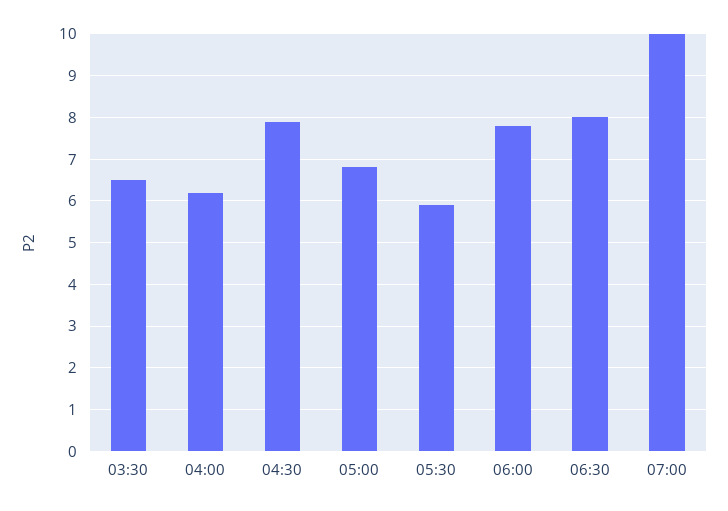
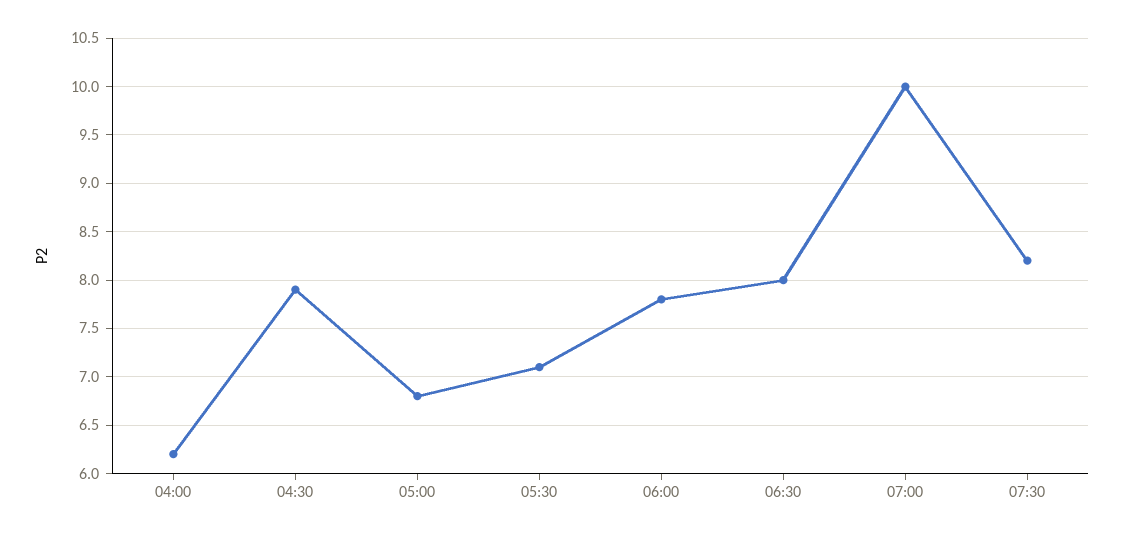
03:30: 6.5 -> none
05:30: 6 -> 7.1
07:30: none -> 8.2

